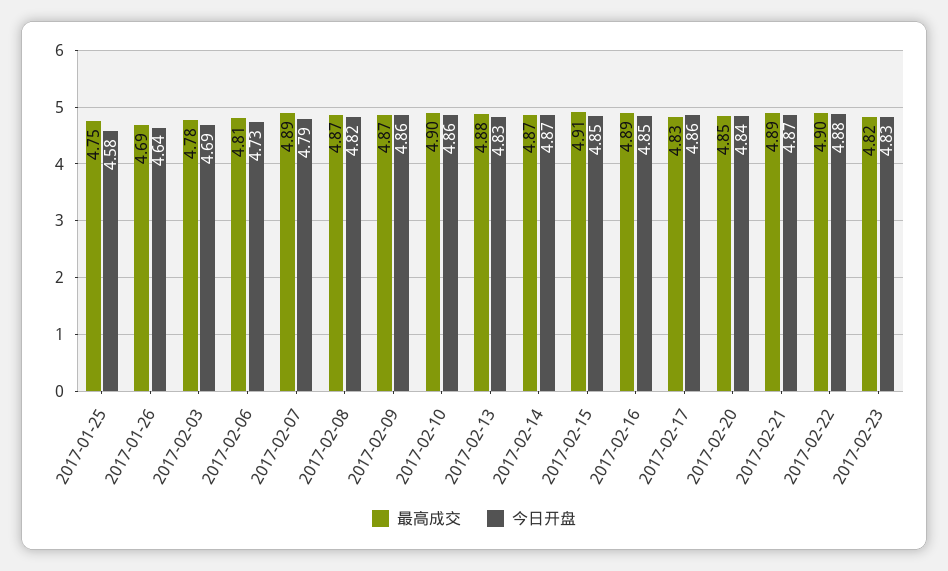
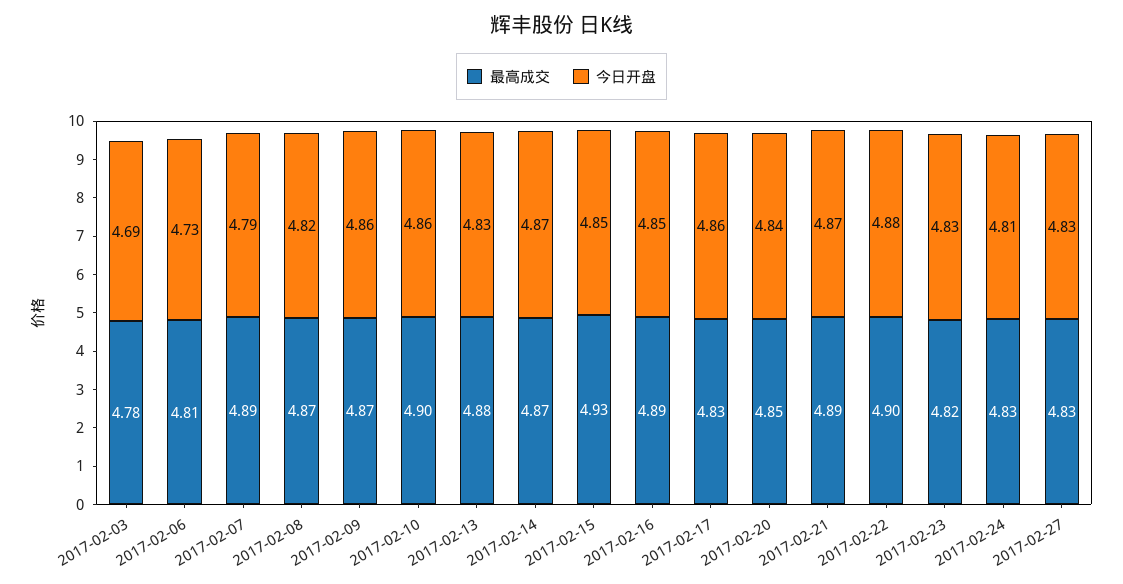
最高成交, 2017-01-25: 4.75 -> none
今日开盘, 2017-01-25: 4.58 -> none
最高成交, 2017-01-26: 4.69 -> none
今日开盘, 2017-01-26: 4.64 -> none
最高成交, 2017-02-15: 4.91 -> 4.93
最高成交, 2017-02-24: none -> 4.83
今日开盘, 2017-02-24: none -> 4.81
最高成交, 2017-02-27: none -> 4.83
今日开盘, 2017-02-27: none -> 4.83

